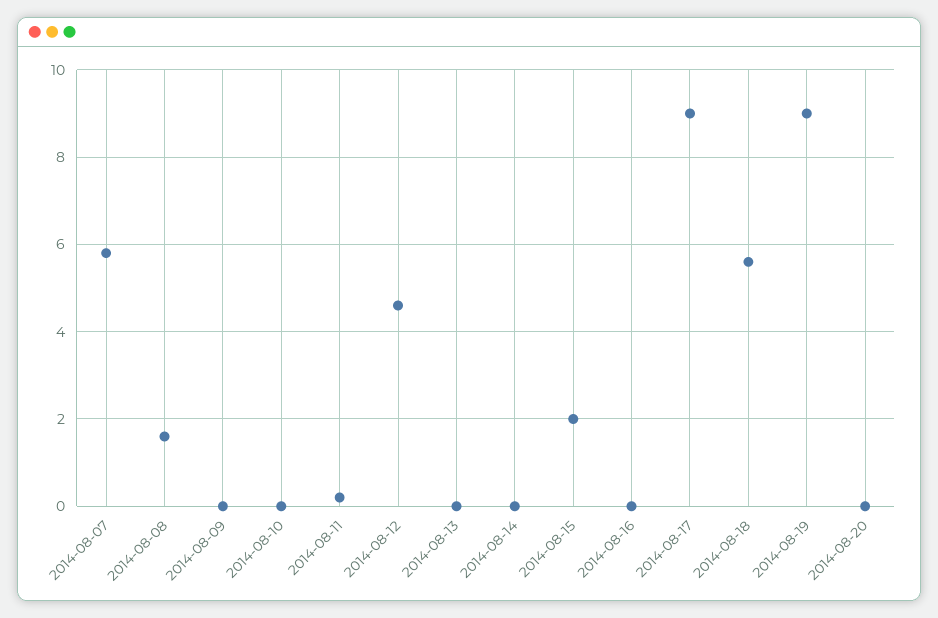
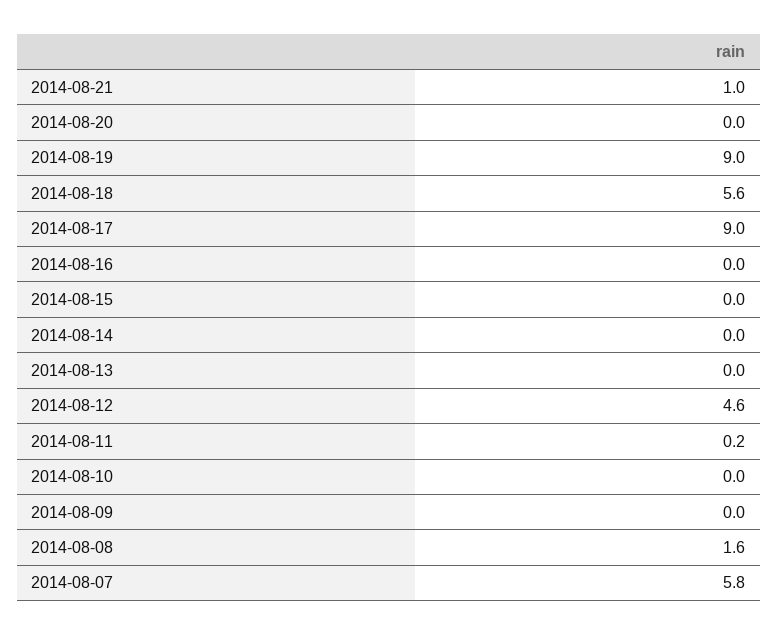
2014-08-15: 2 -> 0
2014-08-21: none -> 1

